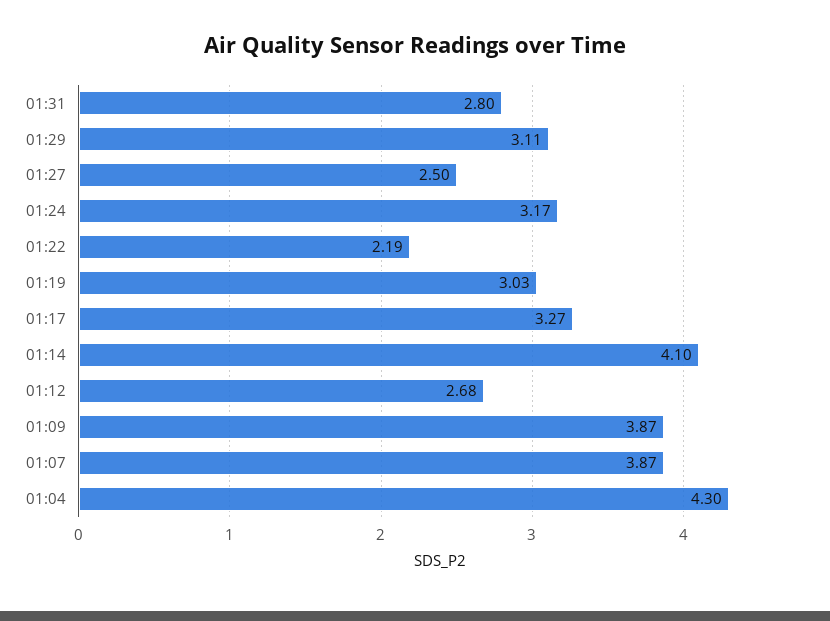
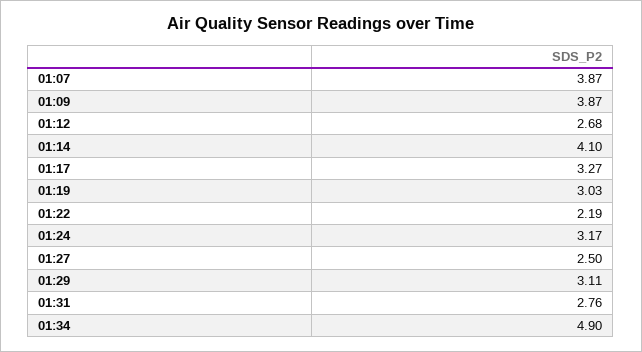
01:31: 2.8 -> 2.76
01:04: 4.3 -> none
01:34: none -> 4.9

